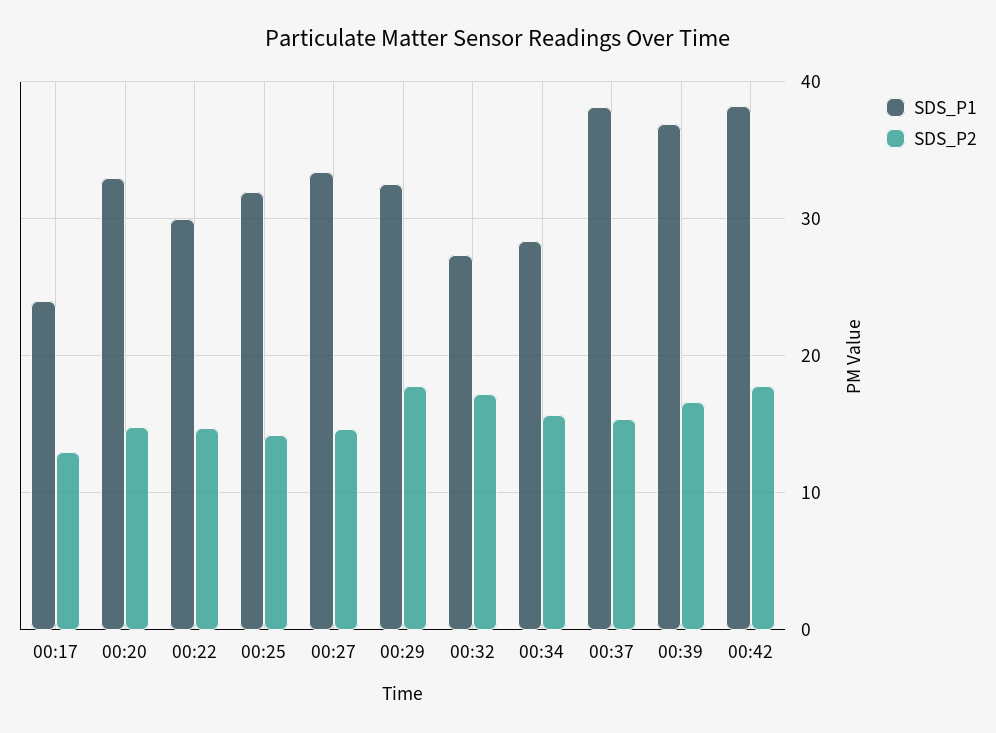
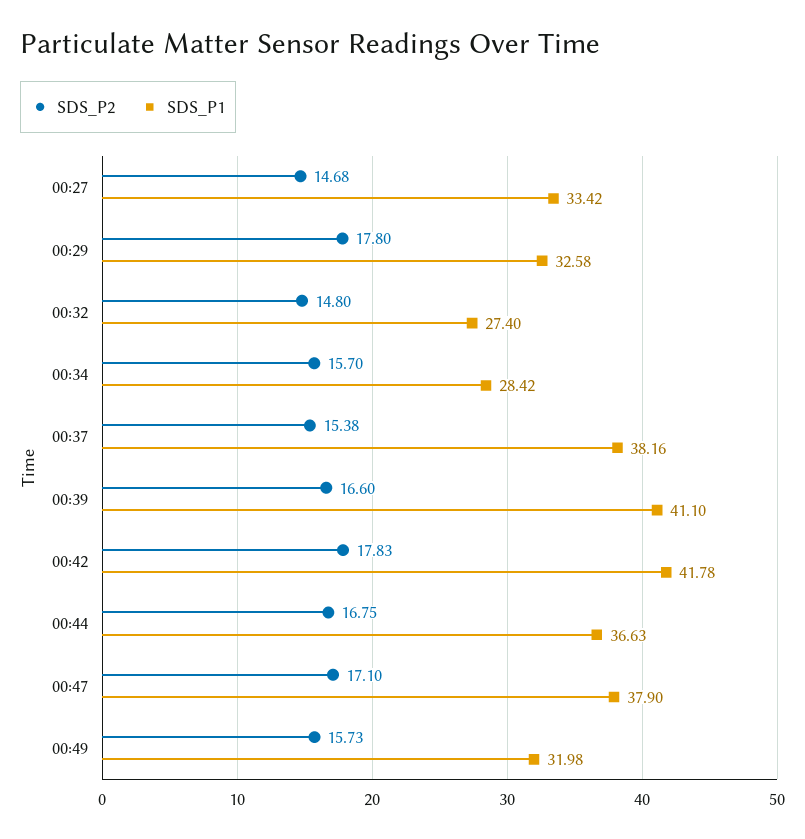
SDS_P1, 00:17: 24 -> none
SDS_P2, 00:17: 13 -> none
SDS_P1, 00:20: 33 -> none
SDS_P2, 00:20: 15 -> none
SDS_P1, 00:22: 30 -> none
SDS_P2, 00:22: 15 -> none
SDS_P1, 00:25: 32 -> none
SDS_P2, 00:25: 14 -> none
SDS_P2, 00:32: 17 -> 14.8
SDS_P1, 00:39: 37 -> 41.1
SDS_P1, 00:42: 38 -> 41.78
SDS_P2, 00:44: none -> 16.75
SDS_P1, 00:44: none -> 36.63
SDS_P2, 00:47: none -> 17.1
SDS_P1, 00:47: none -> 37.9
SDS_P2, 00:49: none -> 15.73
SDS_P1, 00:49: none -> 31.98

